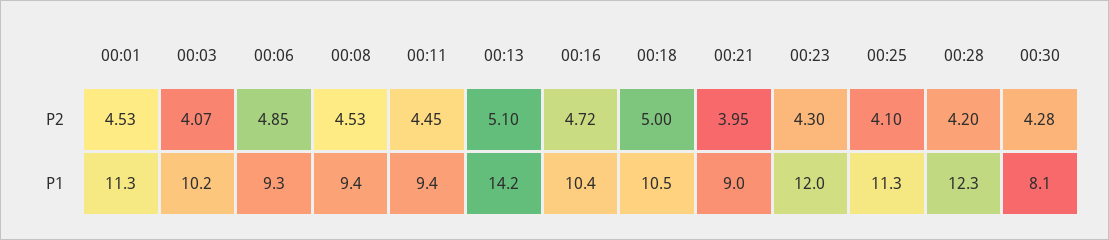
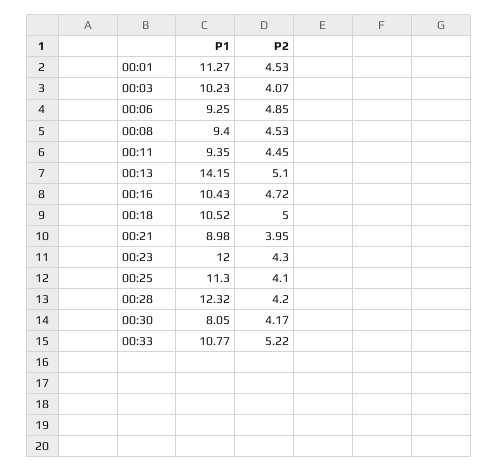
00:30, P2: 4.28 -> 4.17
00:33, P1: none -> 10.77
00:33, P2: none -> 5.22

